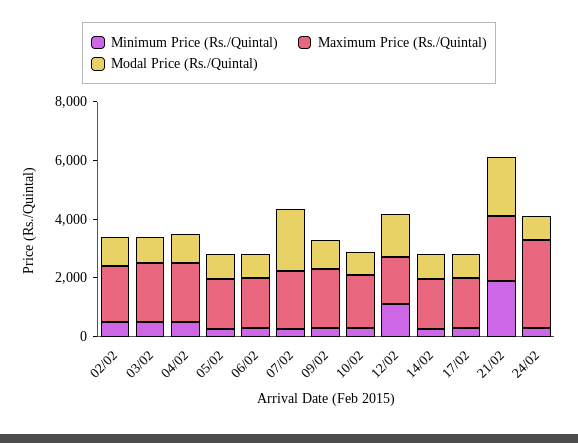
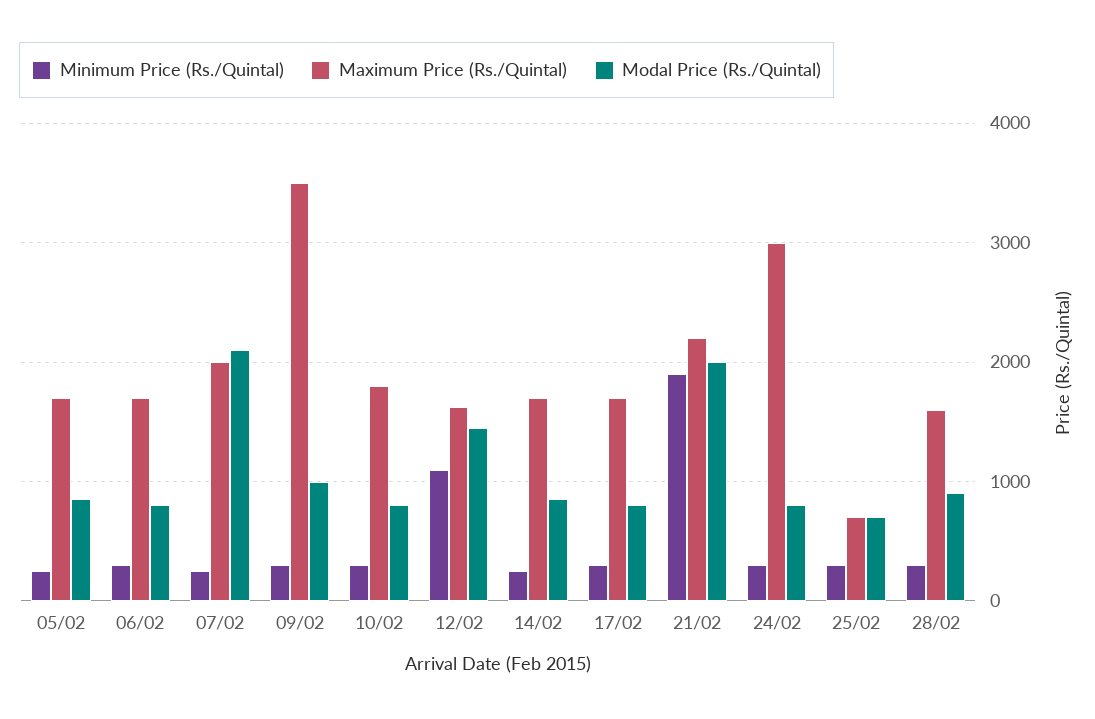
Minimum Price (Rs./Quintal), 02/02: 500 -> none
Maximum Price (Rs./Quintal), 02/02: 2000 -> none
Modal Price (Rs./Quintal), 02/02: 1000 -> none
Minimum Price (Rs./Quintal), 03/02: 500 -> none
Maximum Price (Rs./Quintal), 03/02: 2000 -> none
Modal Price (Rs./Quintal), 03/02: 1000 -> none
Minimum Price (Rs./Quintal), 04/02: 500 -> none
Maximum Price (Rs./Quintal), 04/02: 2000 -> none
Modal Price (Rs./Quintal), 04/02: 1000 -> none
Maximum Price (Rs./Quintal), 09/02: 2000 -> 3500
Minimum Price (Rs./Quintal), 25/02: none -> 300
Maximum Price (Rs./Quintal), 25/02: none -> 700
Modal Price (Rs./Quintal), 25/02: none -> 700
Minimum Price (Rs./Quintal), 28/02: none -> 300
Maximum Price (Rs./Quintal), 28/02: none -> 1600
Modal Price (Rs./Quintal), 28/02: none -> 900

